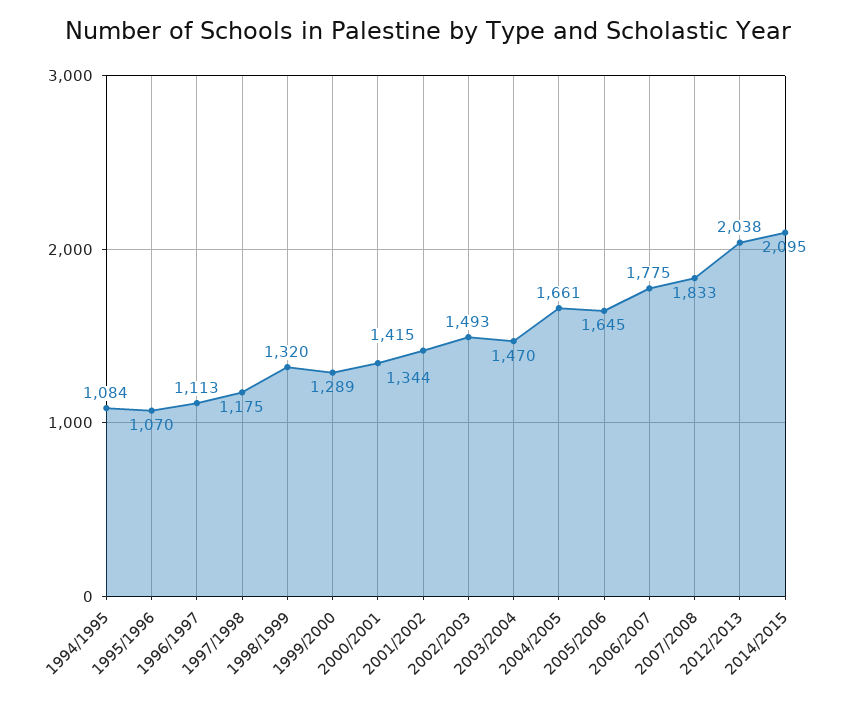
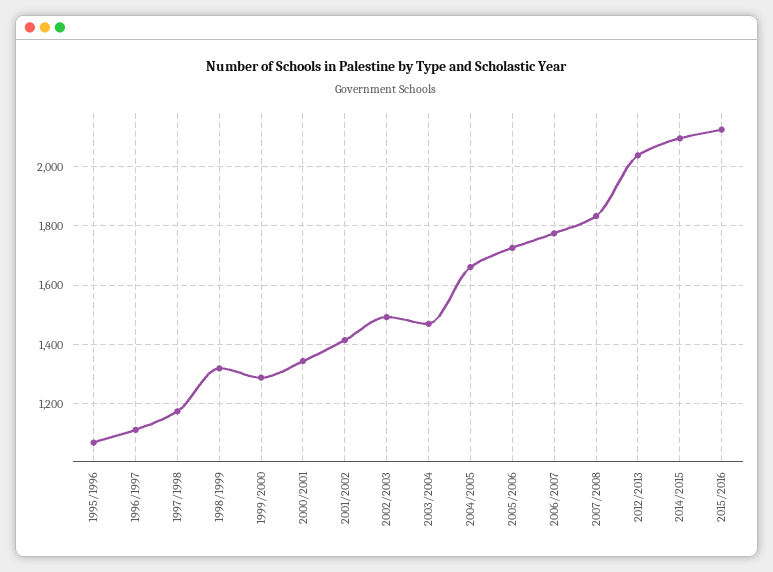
1994/1995: 1084 -> none
2005/2006: 1645 -> 1725
2015/2016: none -> 2125

